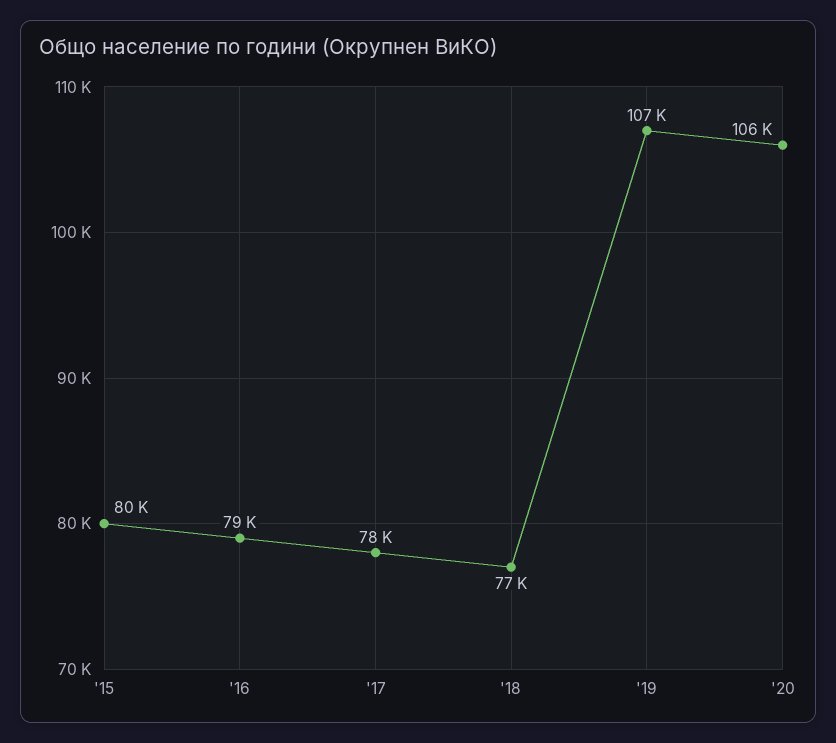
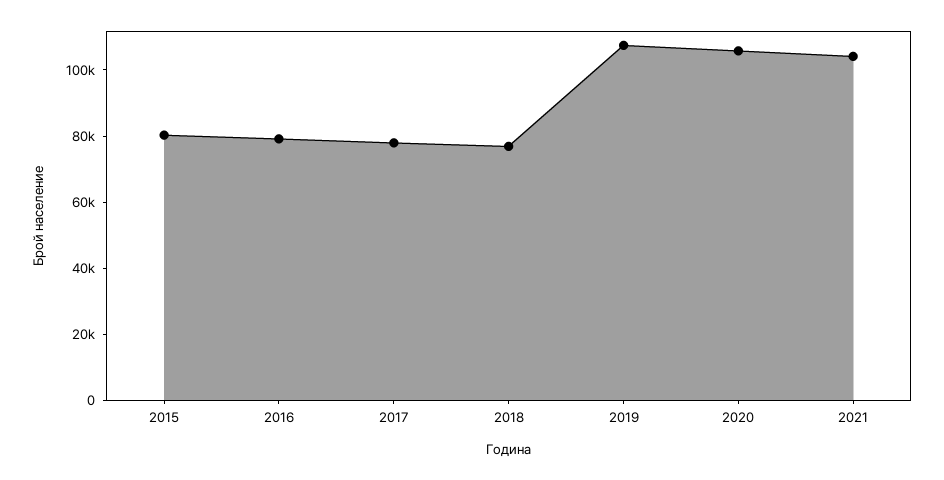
2021: none -> 105000

